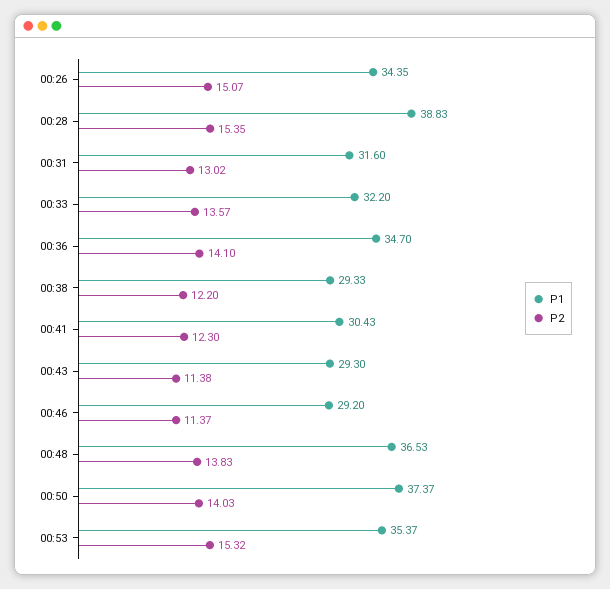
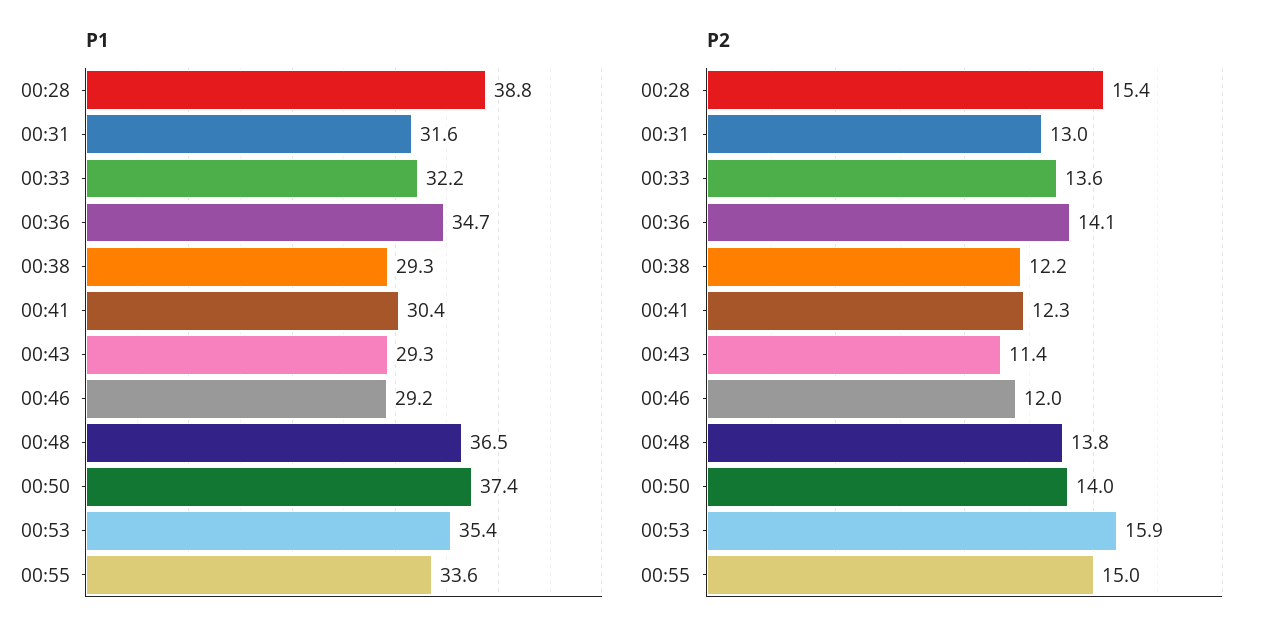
P1, 00:26: 34.35 -> none
P2, 00:26: 15.07 -> none
P2, 00:46: 11.37 -> 12
P2, 00:53: 15.32 -> 15.9
P1, 00:55: none -> 33.6
P2, 00:55: none -> 15

